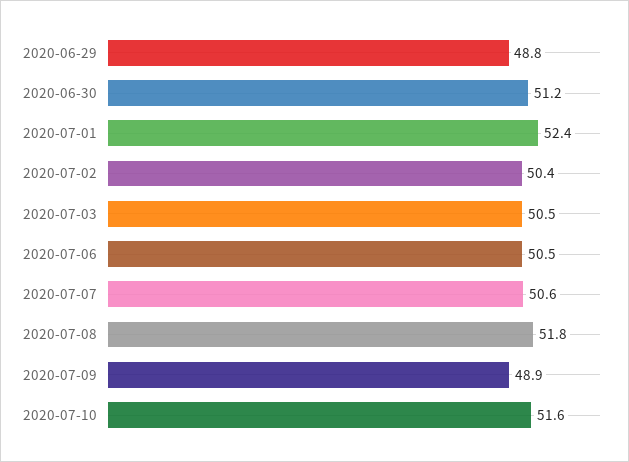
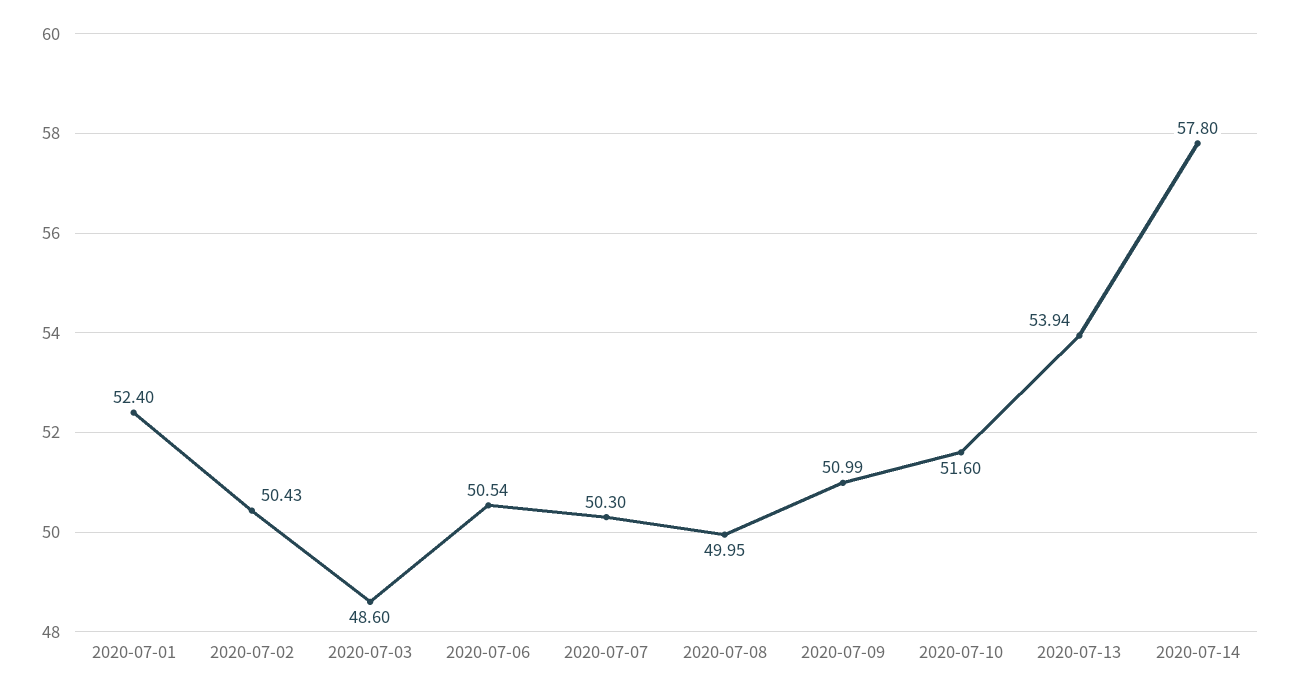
2020-06-29: 48.8 -> none
2020-06-30: 51.2 -> none
2020-07-03: 50.5 -> 48.6
2020-07-07: 50.6 -> 50.3
2020-07-08: 51.8 -> 49.95
2020-07-09: 48.9 -> 50.99
2020-07-13: none -> 53.94
2020-07-14: none -> 57.8

